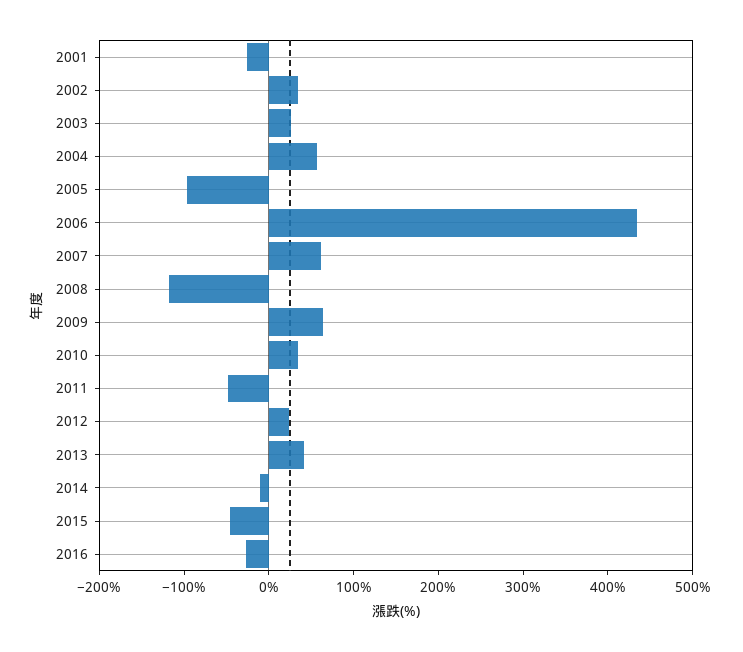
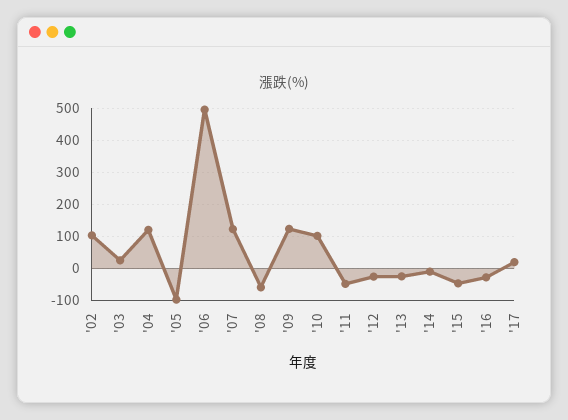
2001: -20 -> none
2002: 40 -> 100
2004: 60 -> 120
2006: 440 -> 500
2007: 60 -> 120
2008: -120 -> -60
2009: 60 -> 120
2010: 40 -> 100
2012: 20 -> -20
2013: 40 -> -20
'17: none -> 20

